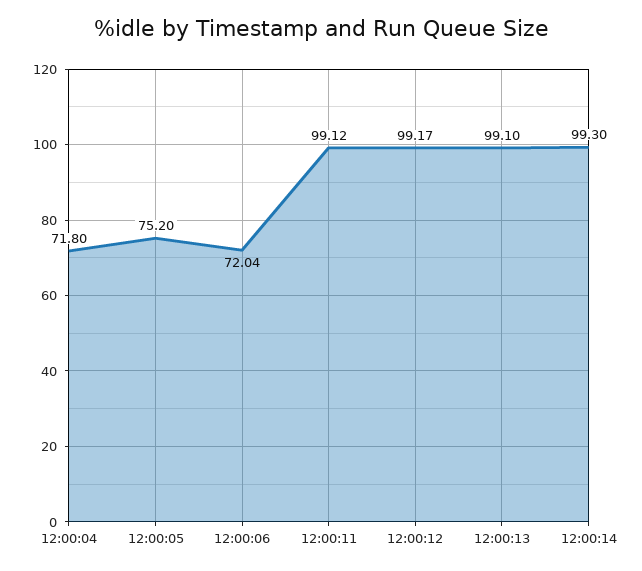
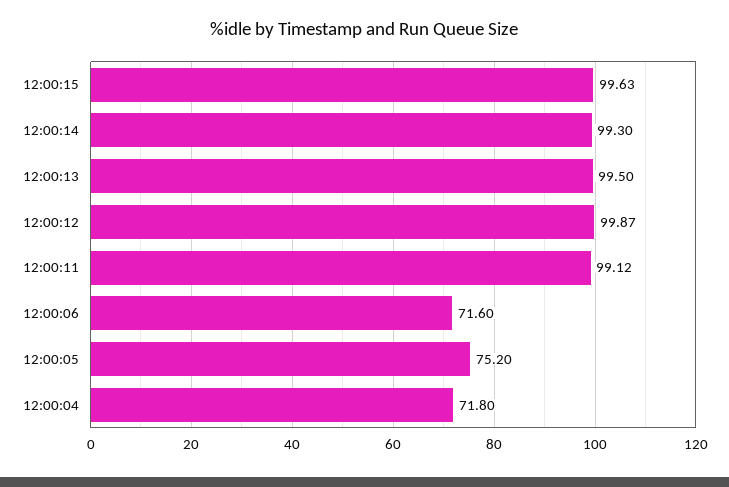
12:00:06: 72.04 -> 71.6
12:00:12: 99.17 -> 99.87
12:00:13: 99.1 -> 99.5
12:00:15: none -> 99.63

